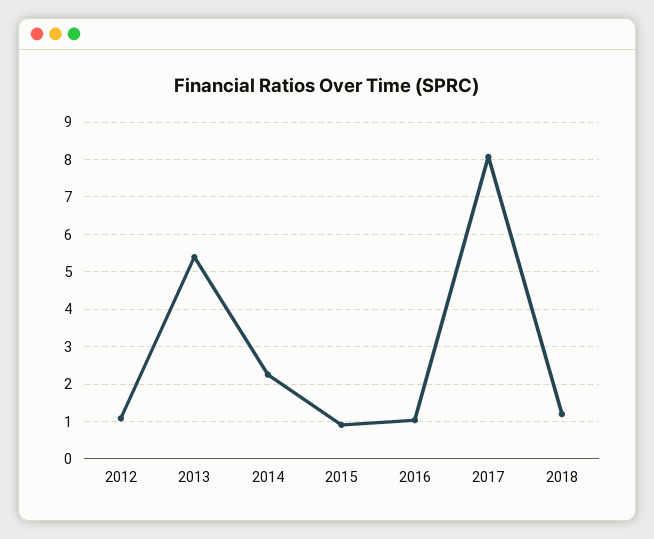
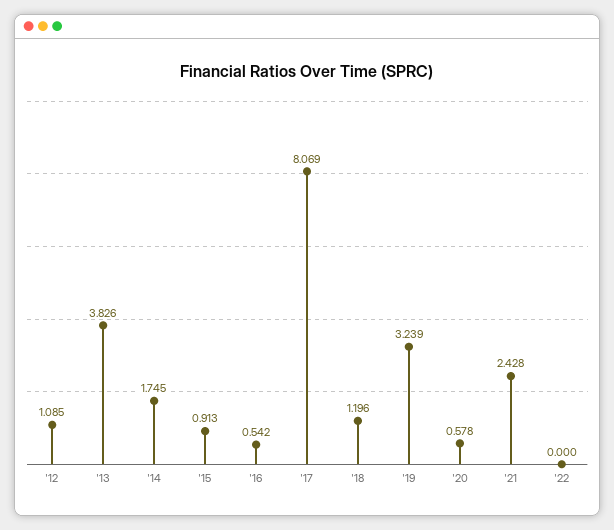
2013: 5.4 -> 3.826
2014: 2.2 -> 1.745
2016: 1 -> 0.542
'19: none -> 3.239
'20: none -> 0.578
'21: none -> 2.428
'22: none -> 0

